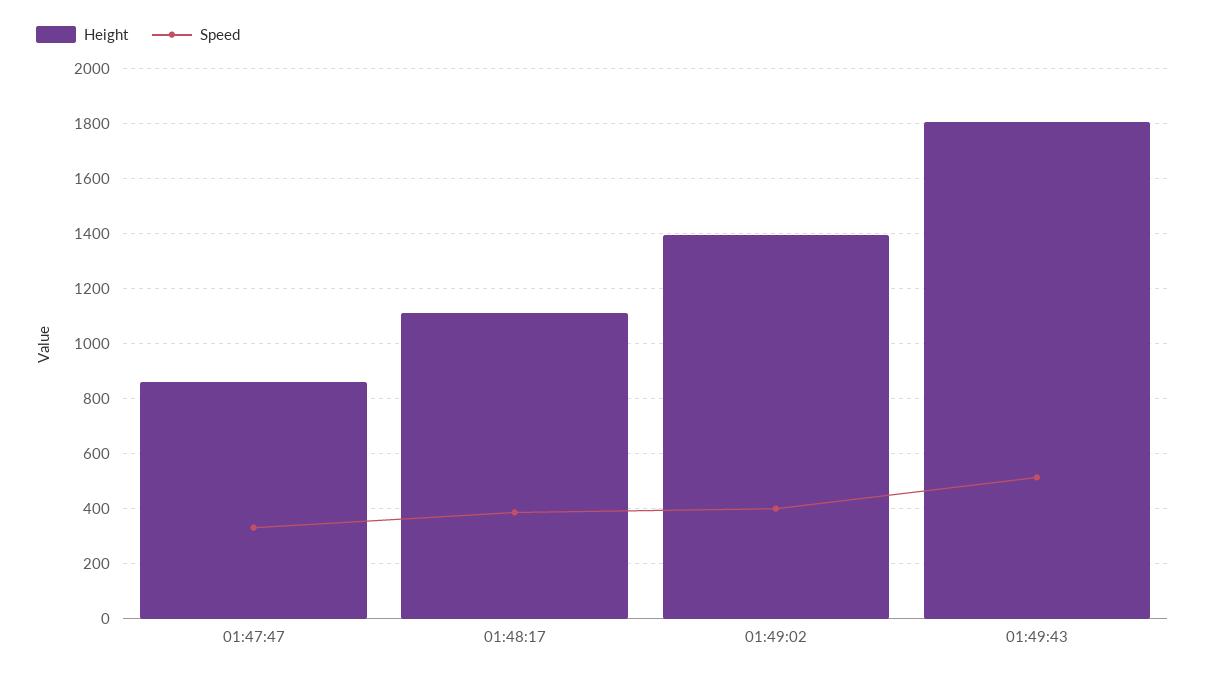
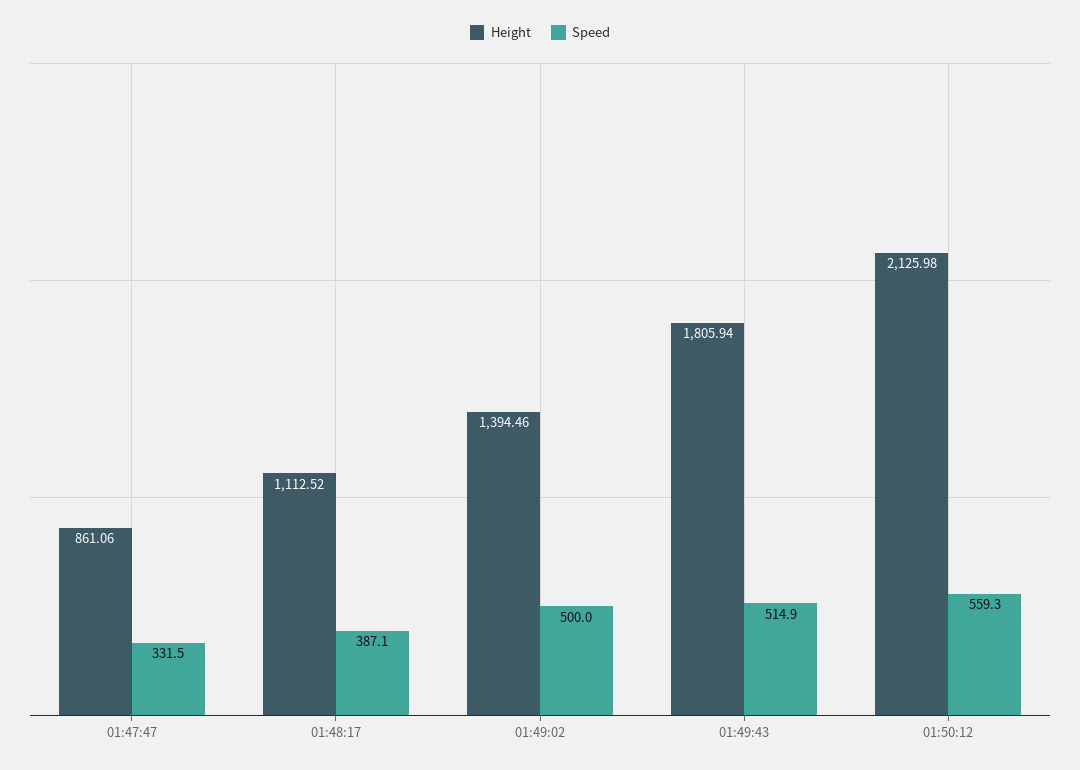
Speed, 01:49:02: 400 -> 500
Height, 01:50:12: none -> 2125.98
Speed, 01:50:12: none -> 559.3

